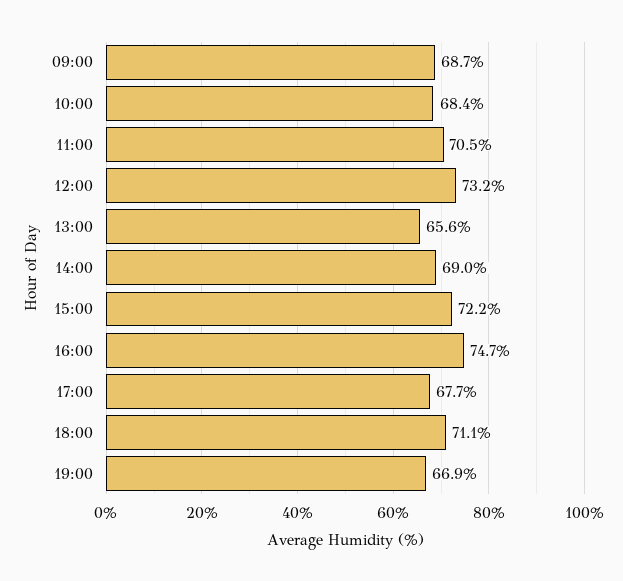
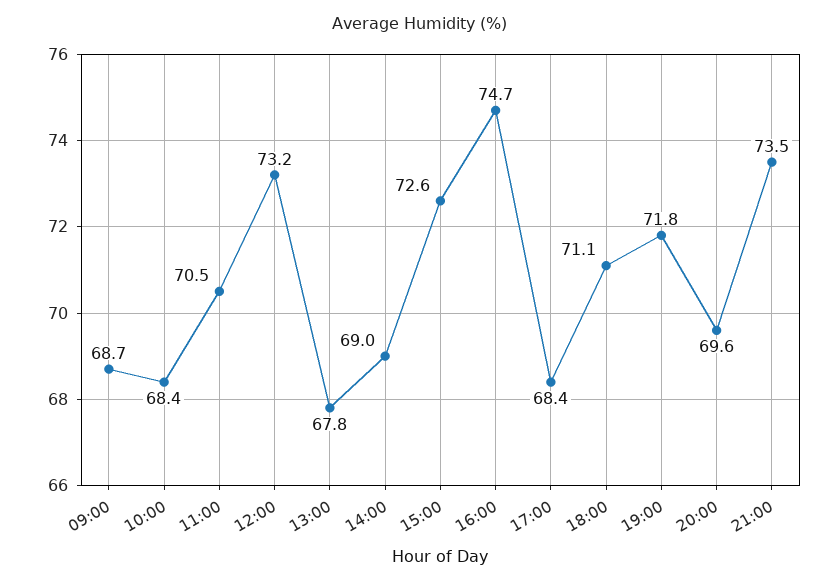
13:00: 65.6 -> 67.8
15:00: 72.2 -> 72.6
17:00: 67.7 -> 68.4
19:00: 66.9 -> 71.8
20:00: none -> 69.6
21:00: none -> 73.5

